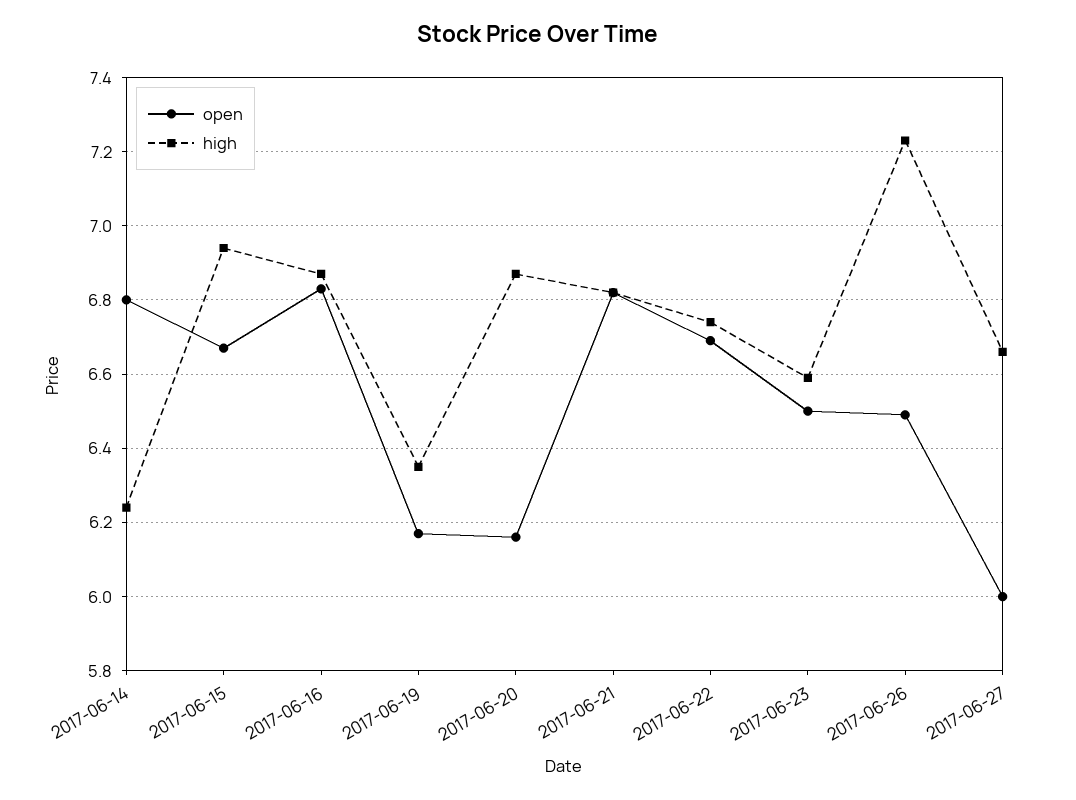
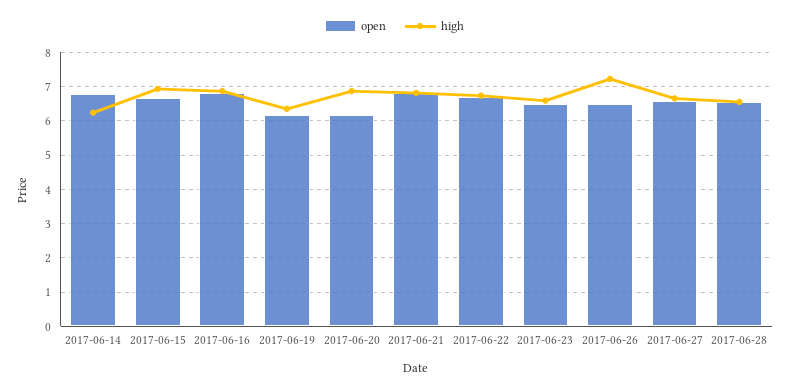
open, 2017-06-27: 6 -> 6.6
open, 2017-06-28: none -> 6.6
high, 2017-06-28: none -> 6.6

